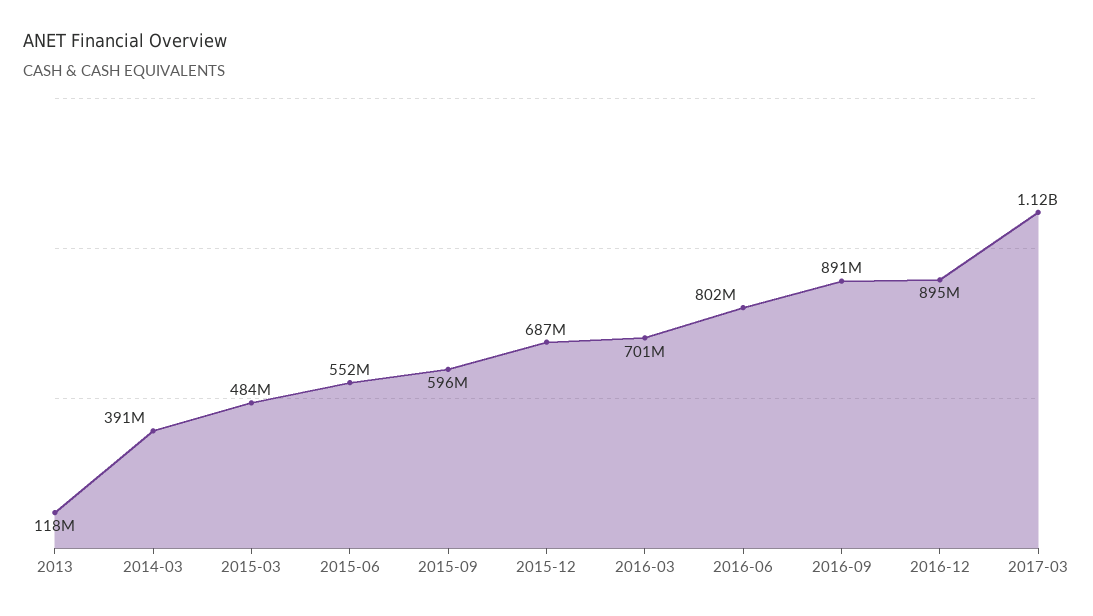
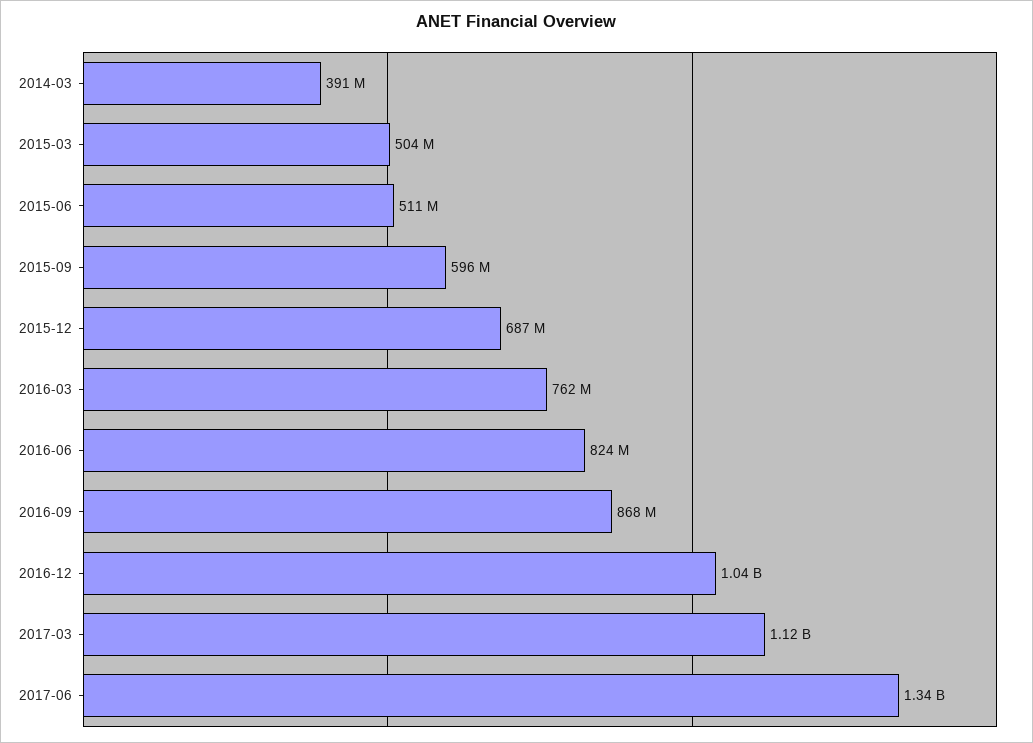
2013: 118000000 -> none
2015-03: 484000000 -> 504000000
2015-06: 552000000 -> 511000000
2016-03: 701000000 -> 762000000
2016-06: 802000000 -> 824000000
2016-09: 891000000 -> 868000000
2016-12: 895000000 -> 1040000000
2017-06: none -> 1340000000

